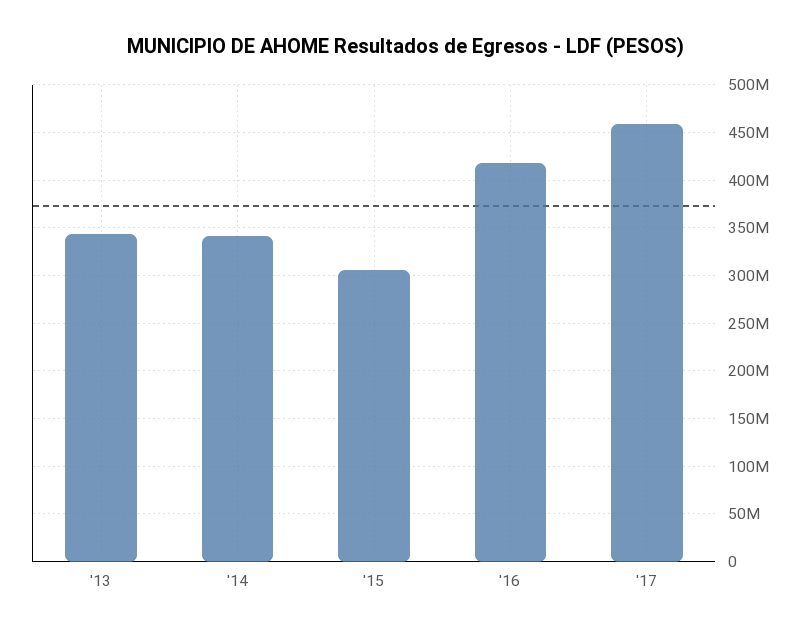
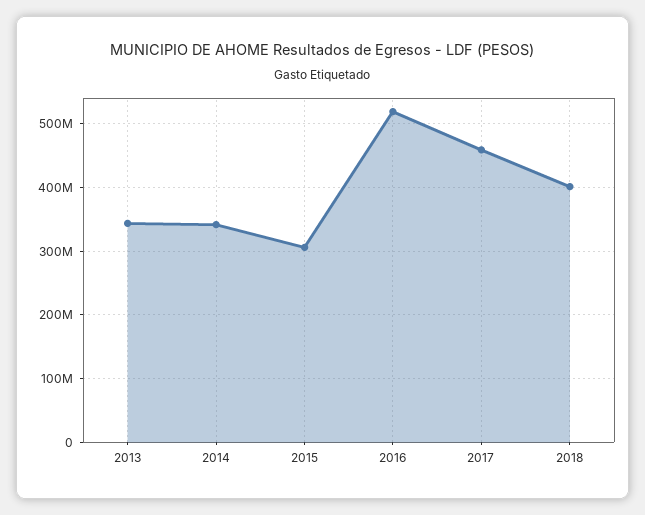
'16: 420000000 -> 520000000
2018: none -> 400000000

